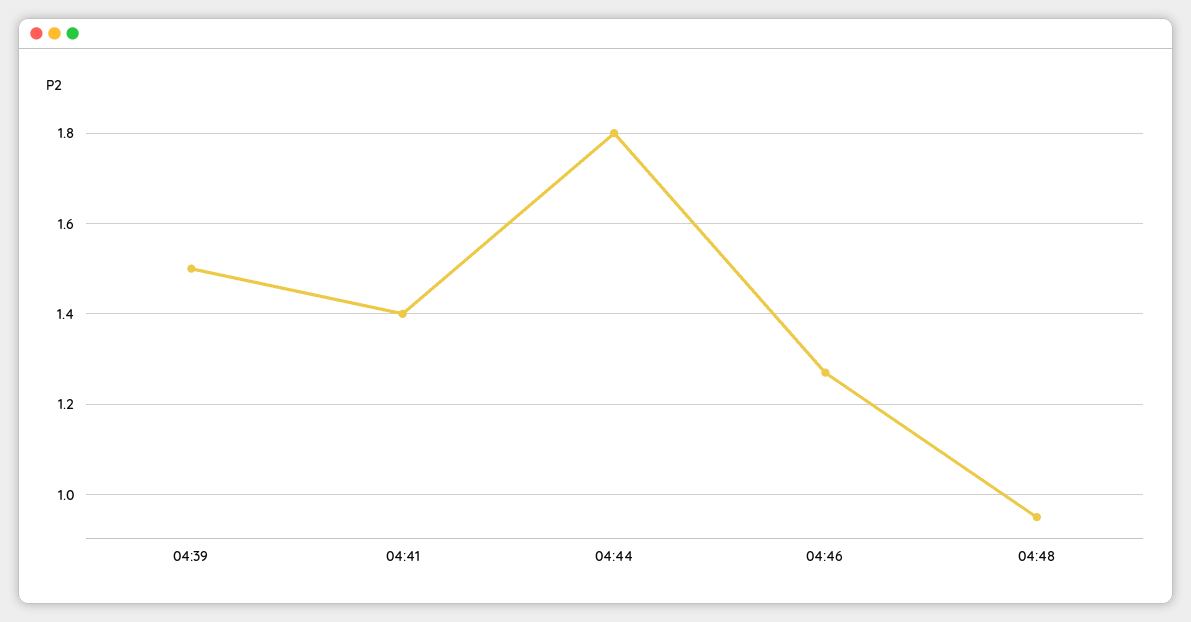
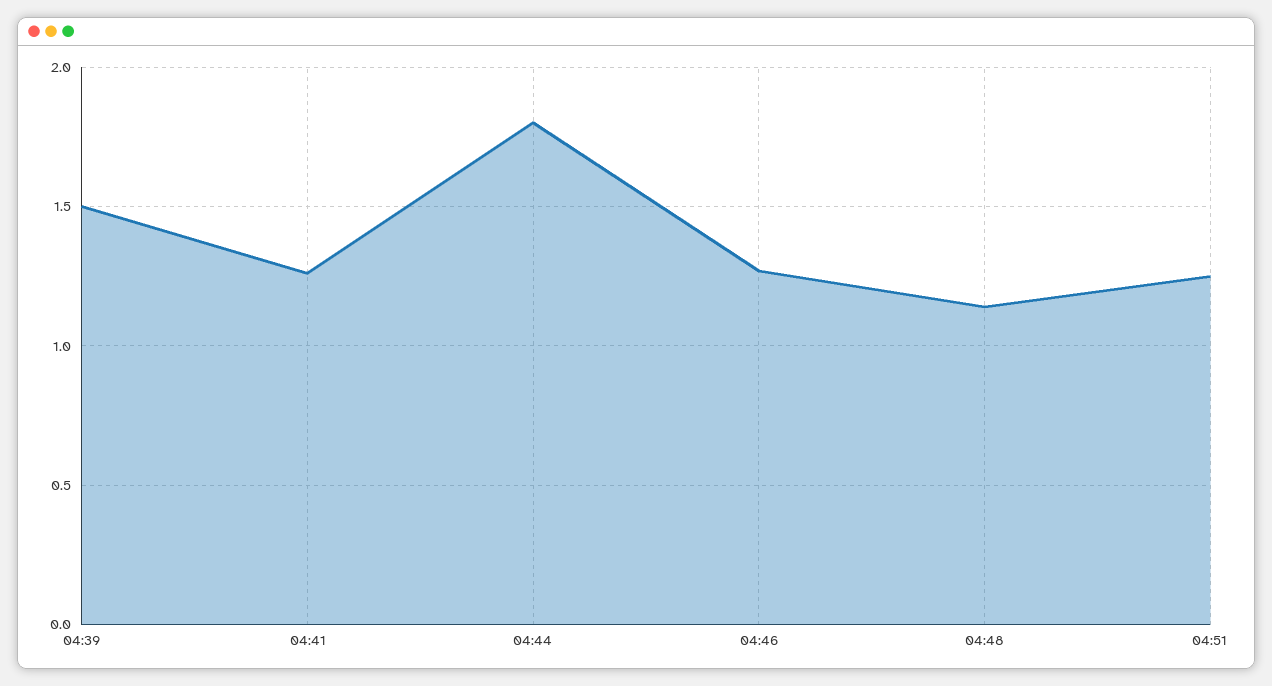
04:41: 1.4 -> 1.25
04:48: 0.95 -> 1.15
04:51: none -> 1.25

